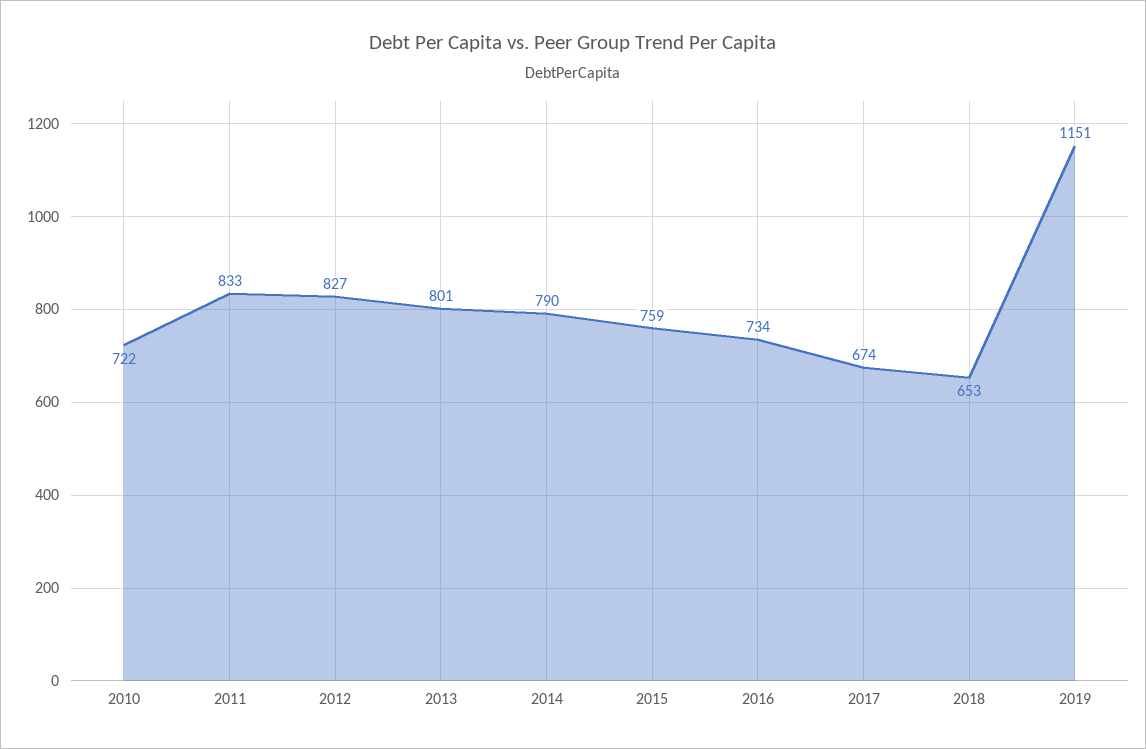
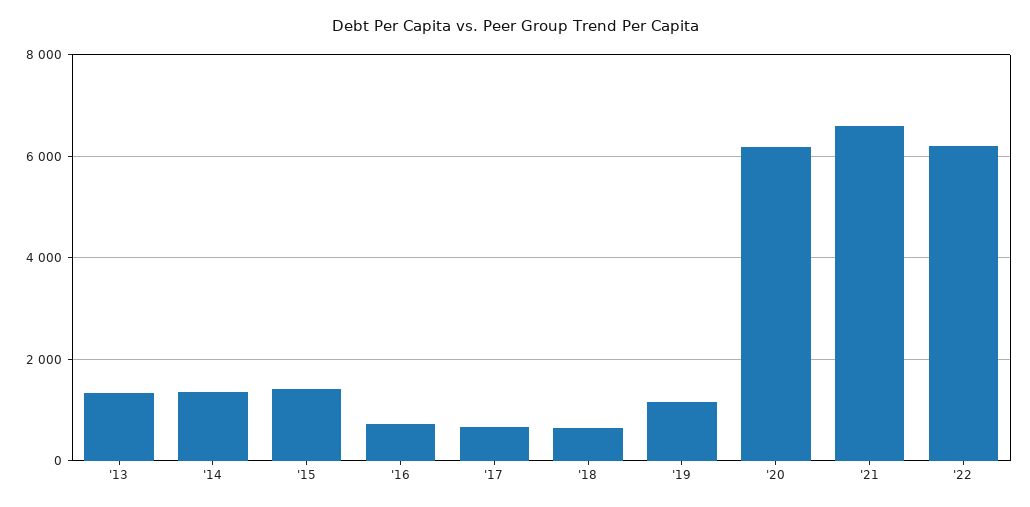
2010: 722 -> none
2011: 833 -> none
2012: 827 -> none
2013: 801 -> 1400
2014: 790 -> 1400
2015: 759 -> 1400
'20: none -> 6200
'21: none -> 6600
'22: none -> 6200

